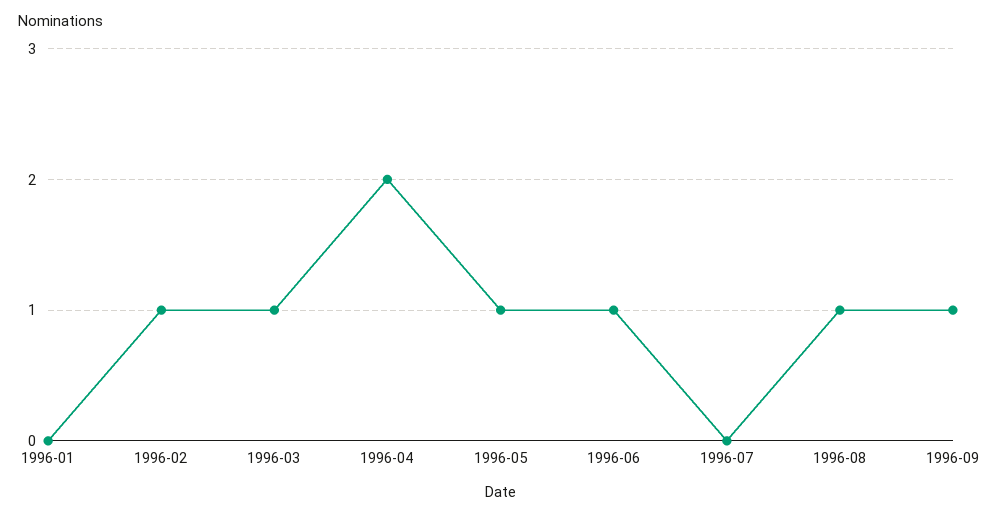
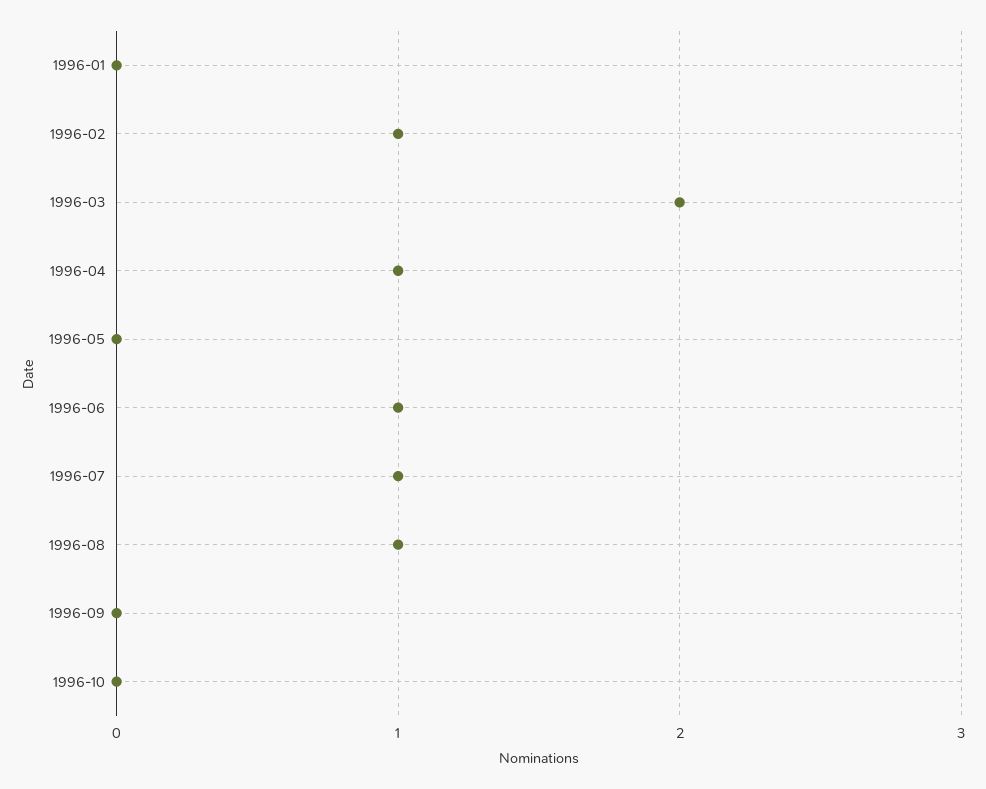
1996-03: 1 -> 2
1996-04: 2 -> 1
1996-05: 1 -> 0
1996-07: 0 -> 1
1996-09: 1 -> 0
1996-10: none -> 0

